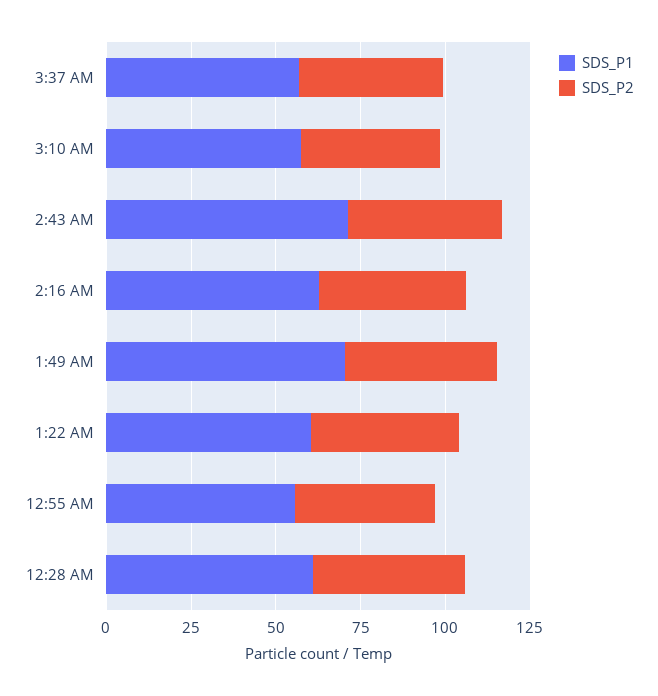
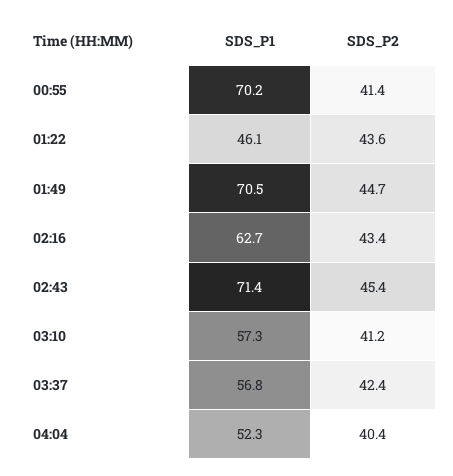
SDS_P1, 1:22 AM: 60 -> 46.1
SDS_P1, 12:55 AM: 55 -> 70.2
SDS_P1, 12:28 AM: 60 -> none
SDS_P2, 12:28 AM: 45 -> none
SDS_P1, 04:04: none -> 52.3
SDS_P2, 04:04: none -> 40.4

